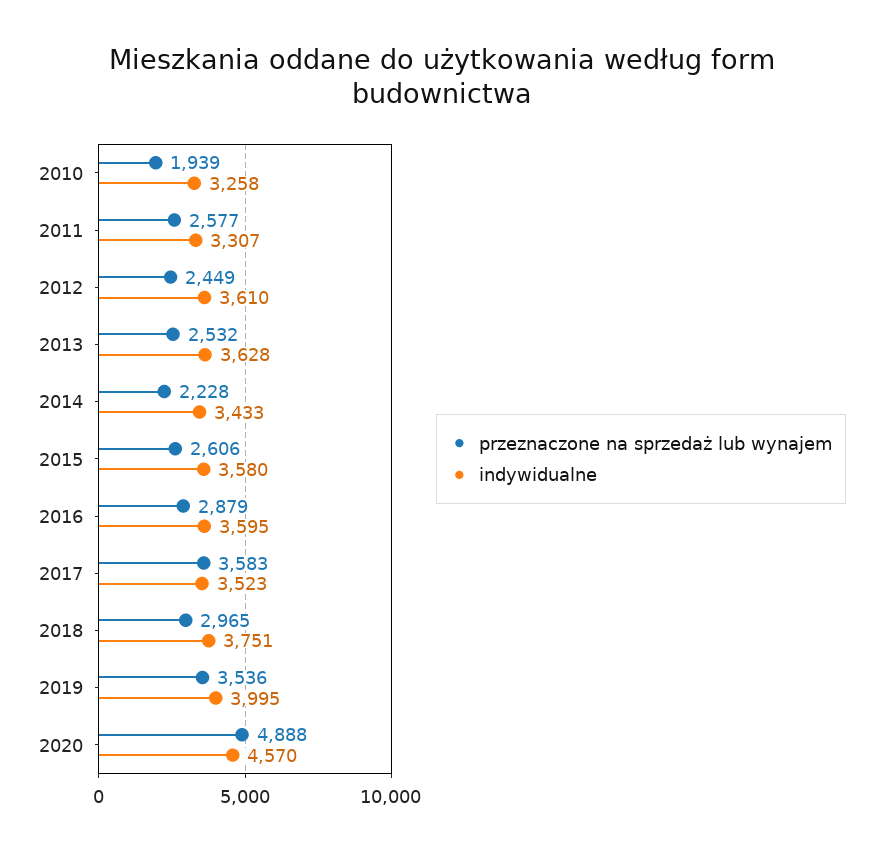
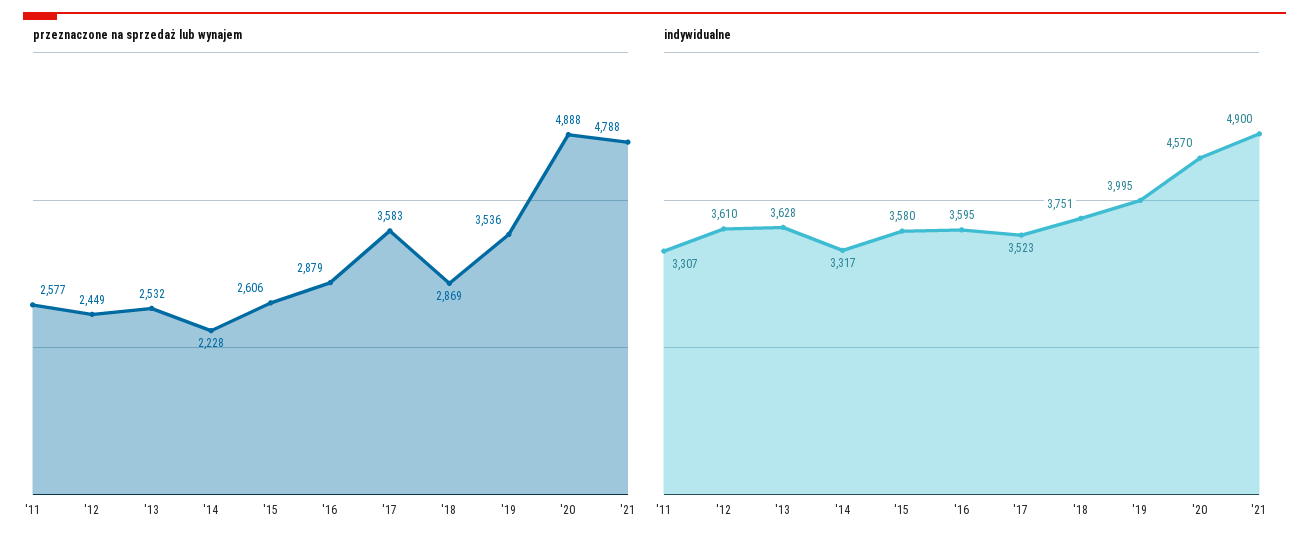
przeznaczone na sprzedaż lub wynajem, 2010: 1939 -> none
indywidualne, 2010: 3258 -> none
indywidualne, 2014: 3433 -> 3317
przeznaczone na sprzedaż lub wynajem, 2018: 2965 -> 2869
przeznaczone na sprzedaż lub wynajem, '21: none -> 4788
indywidualne, '21: none -> 4900

